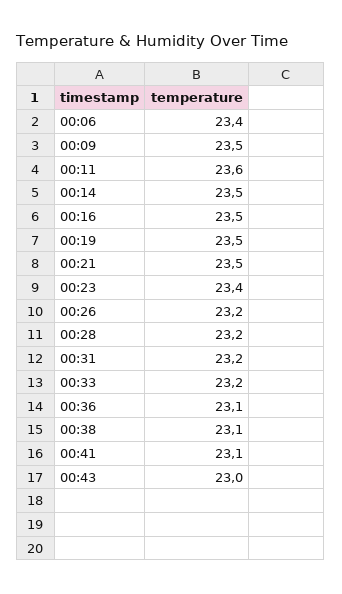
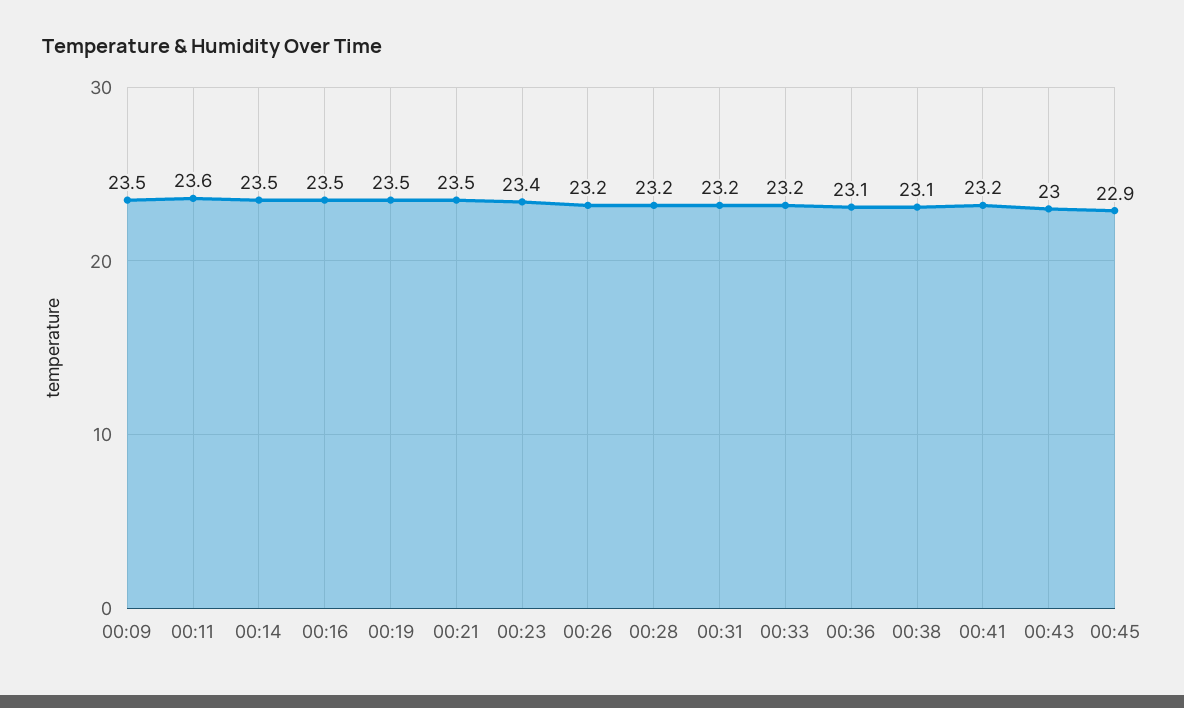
00:06: 23.4 -> none
00:41: 23.1 -> 23.2
00:45: none -> 22.9

